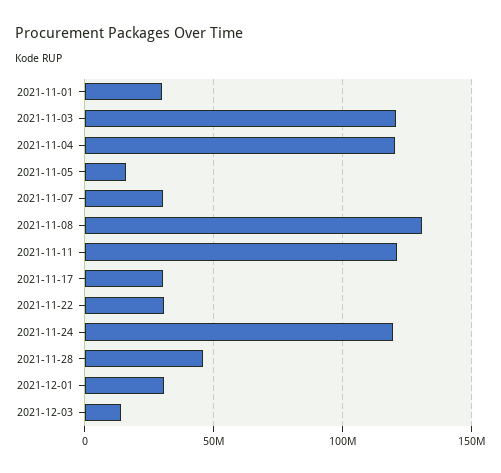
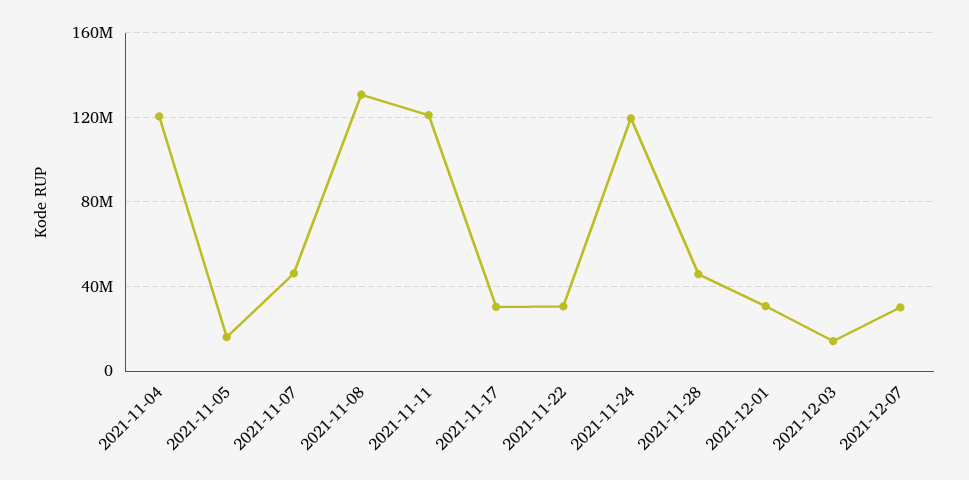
2021-11-01: 30000000 -> none
2021-11-03: 120000000 -> none
2021-11-07: 30000000 -> 45000000
2021-12-07: none -> 30000000

